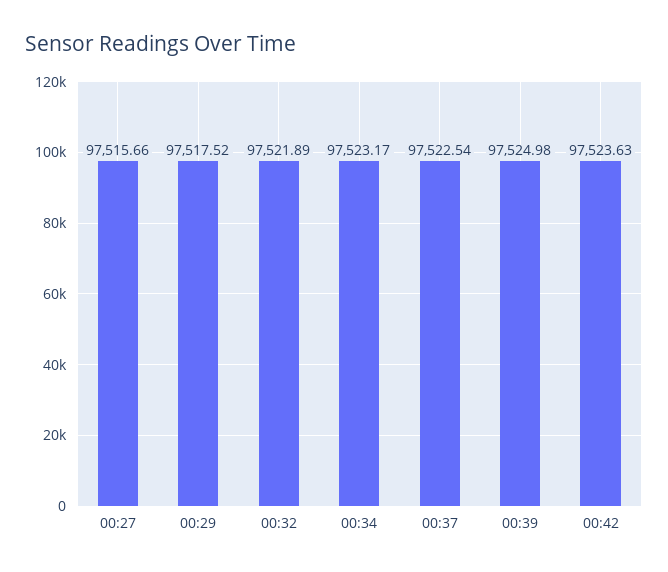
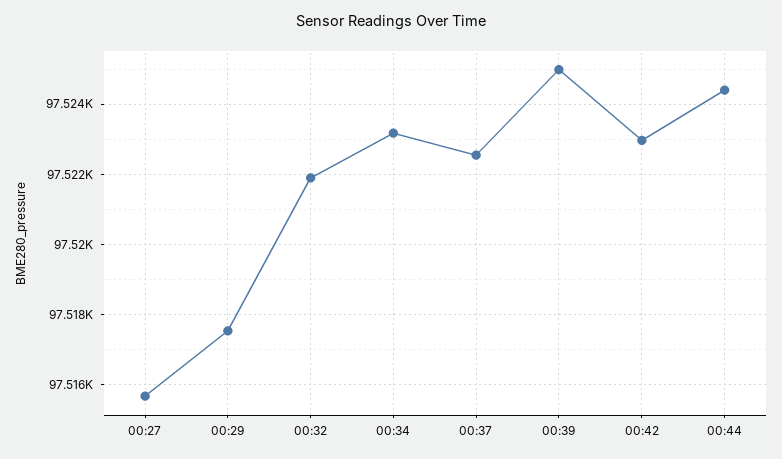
00:42: 97523.63 -> 97523
00:44: none -> 97524.4

